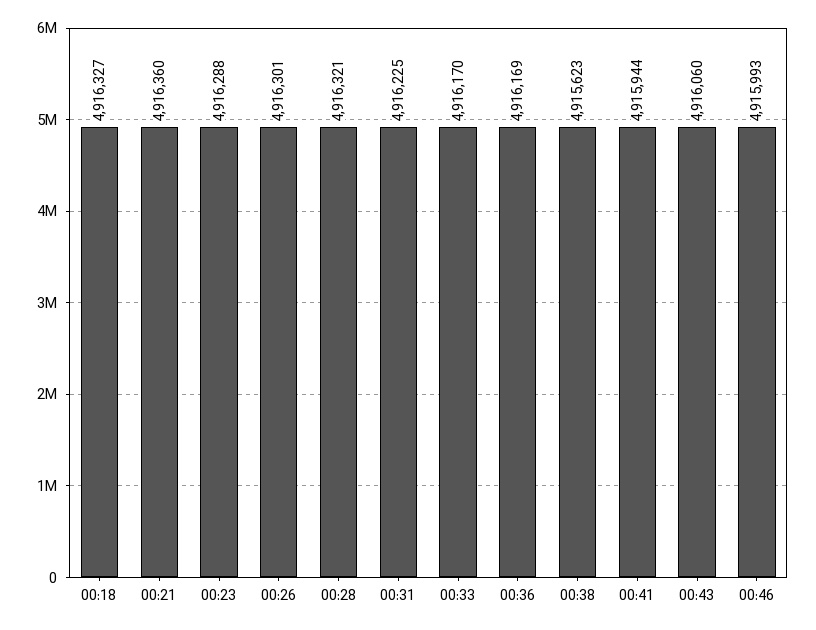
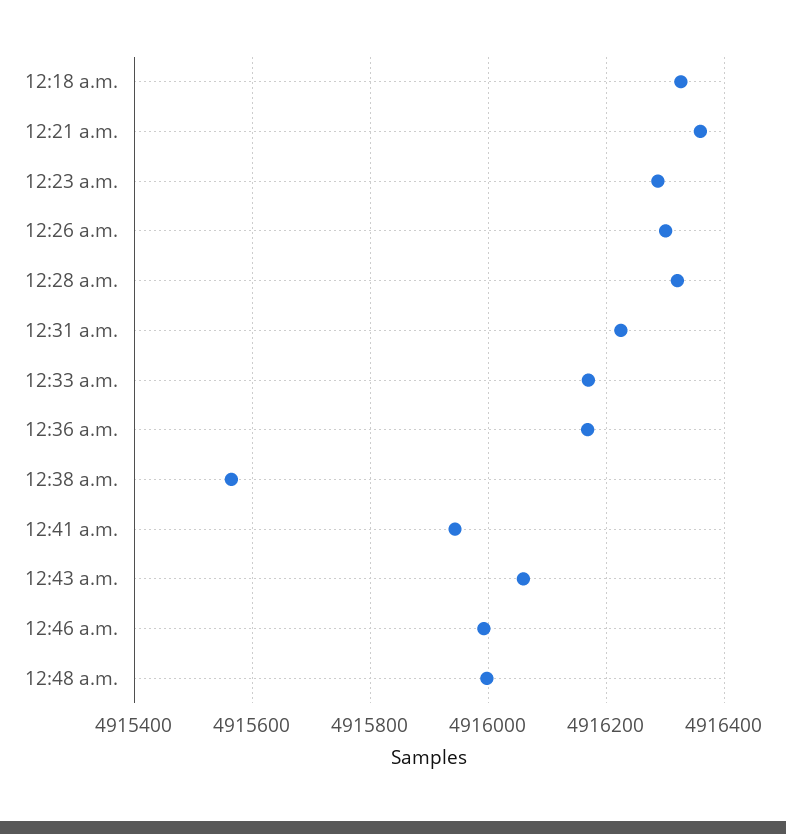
00:38: 4915623 -> 4915560
12:48 a.m.: none -> 4916000

